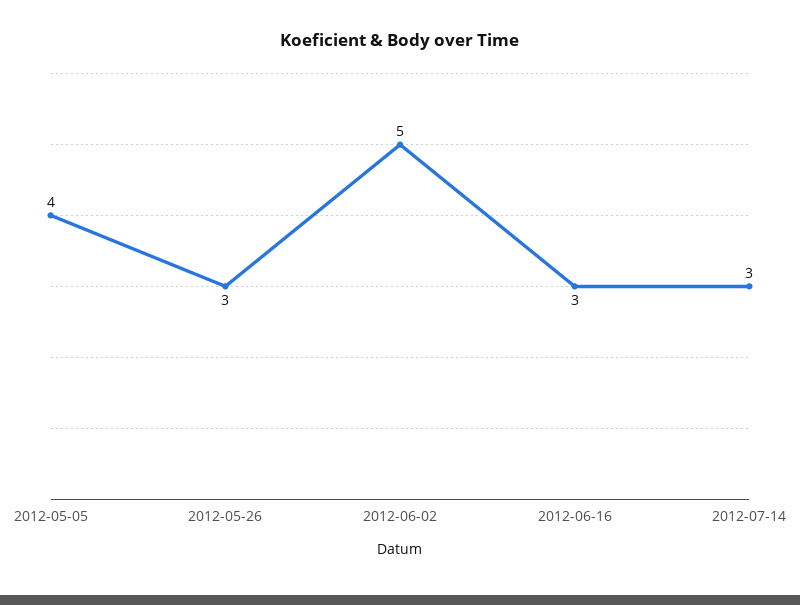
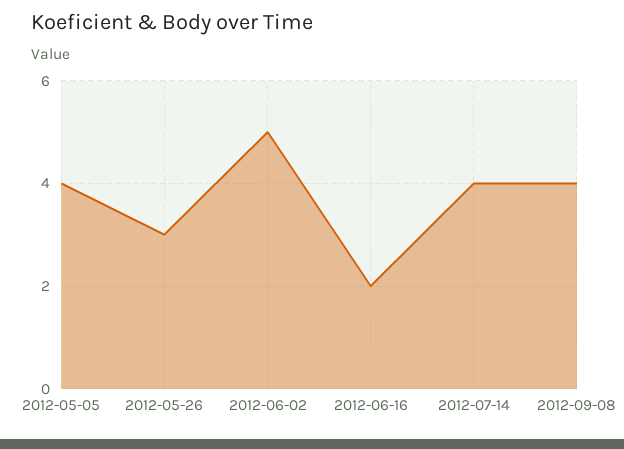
2012-06-16: 3 -> 2
2012-07-14: 3 -> 4
2012-09-08: none -> 4

